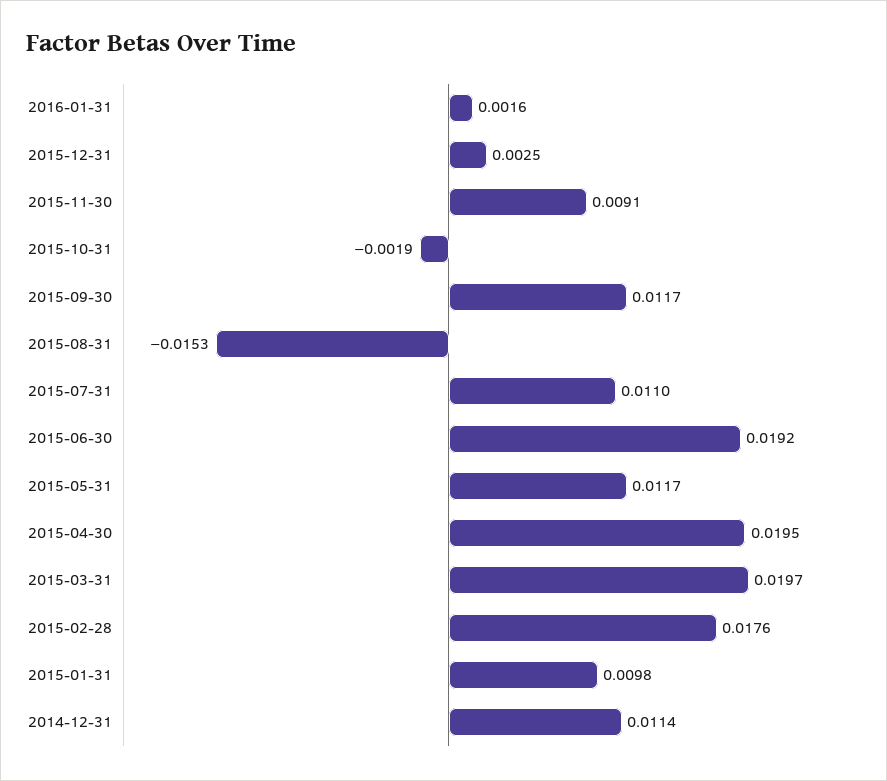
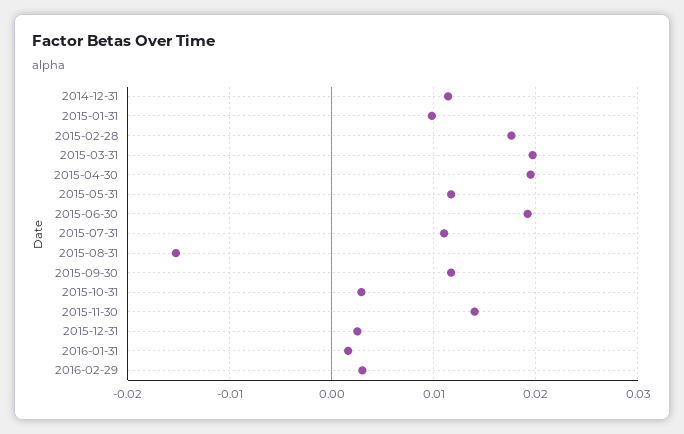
2015-11-30: 0.0091 -> 0.014
2015-10-31: -0.0019 -> 0.003
2016-02-29: none -> 0.003

